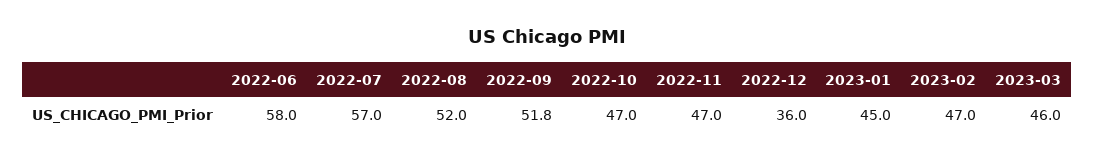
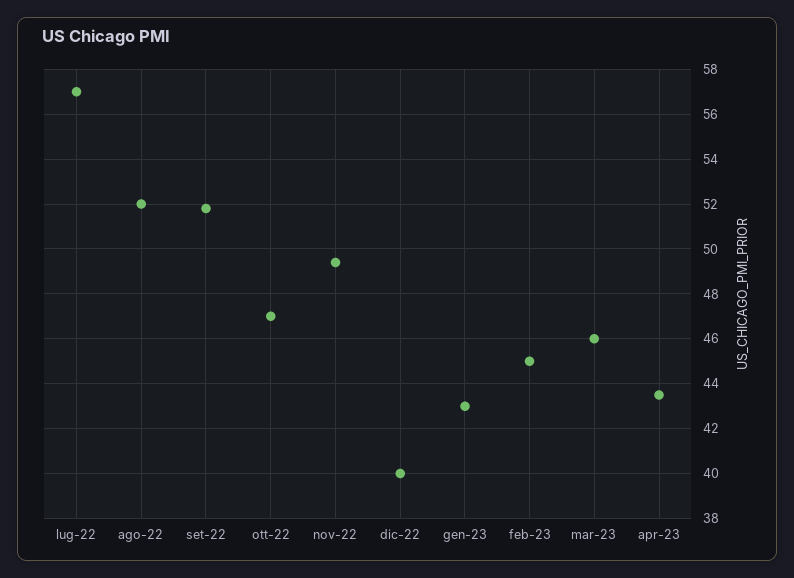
2022-06: 58 -> none
2022-11: 47 -> 49.5
2022-12: 36 -> 40
2023-01: 45 -> 43
2023-02: 47 -> 45
apr-23: none -> 43.5

